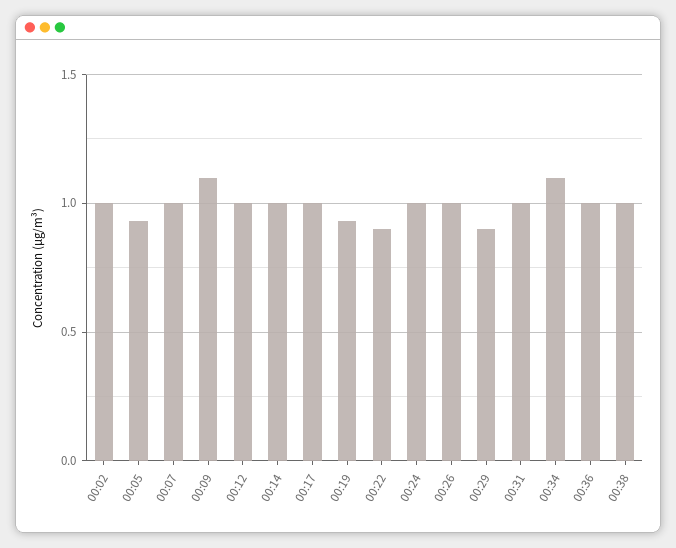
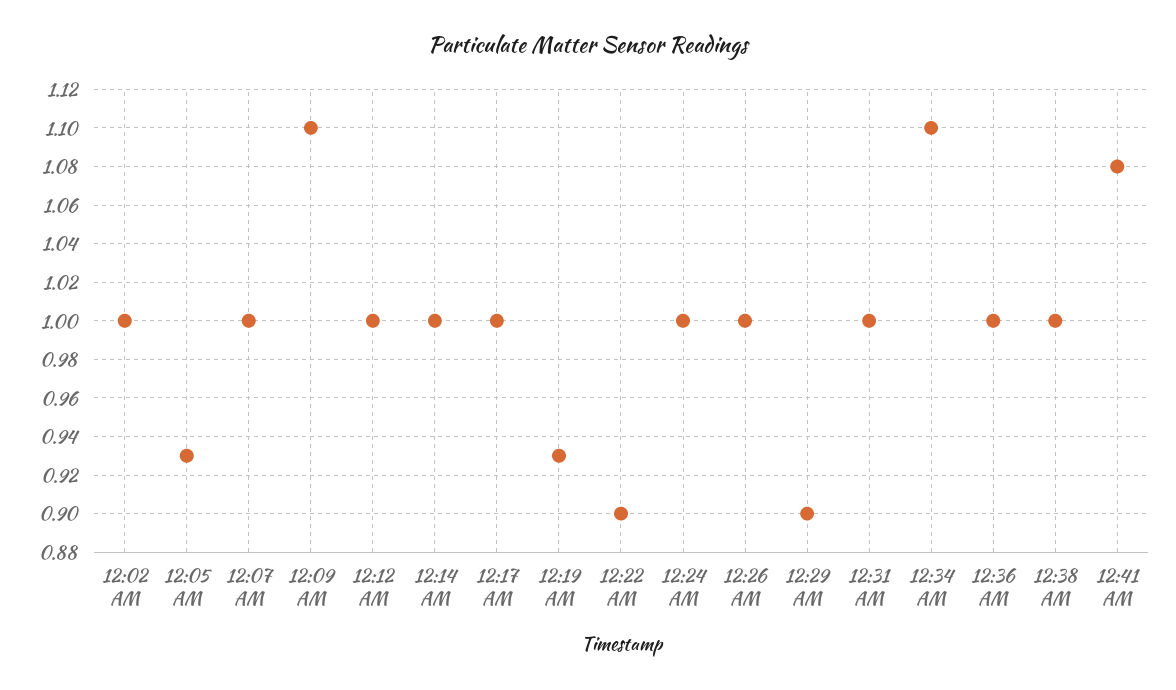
12:41 AM: none -> 1.08

